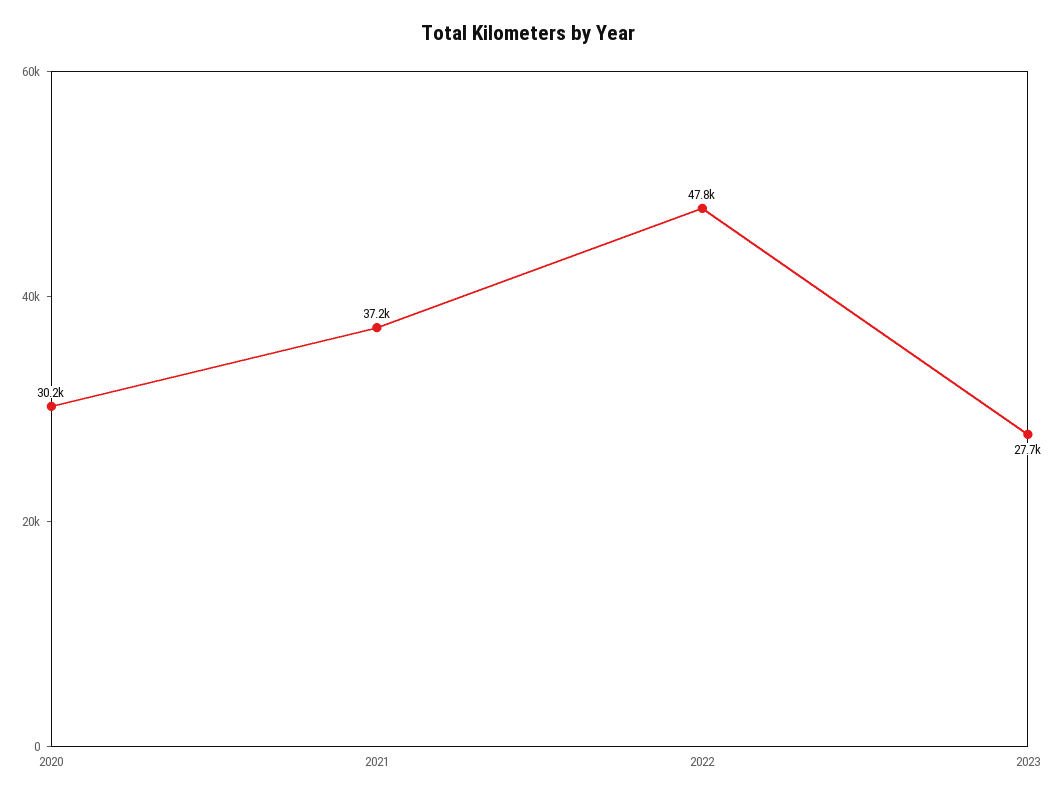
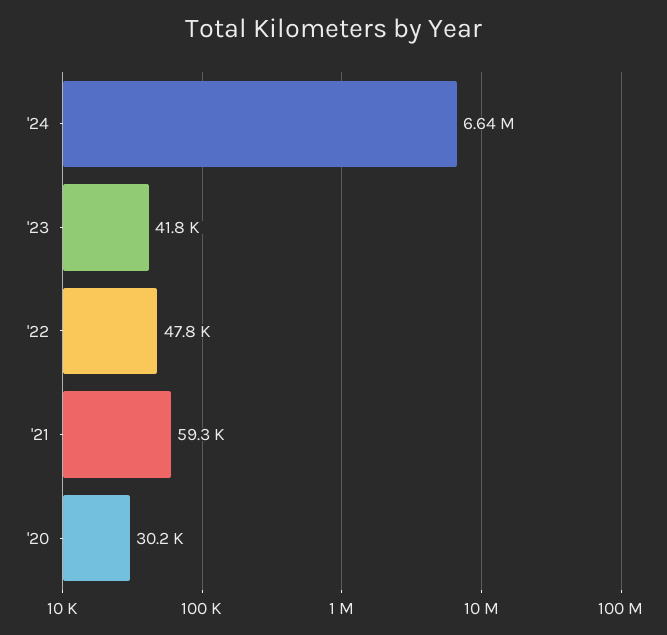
2021: 37200 -> 59300
2023: 27700 -> 41800
'24: none -> 6640000

